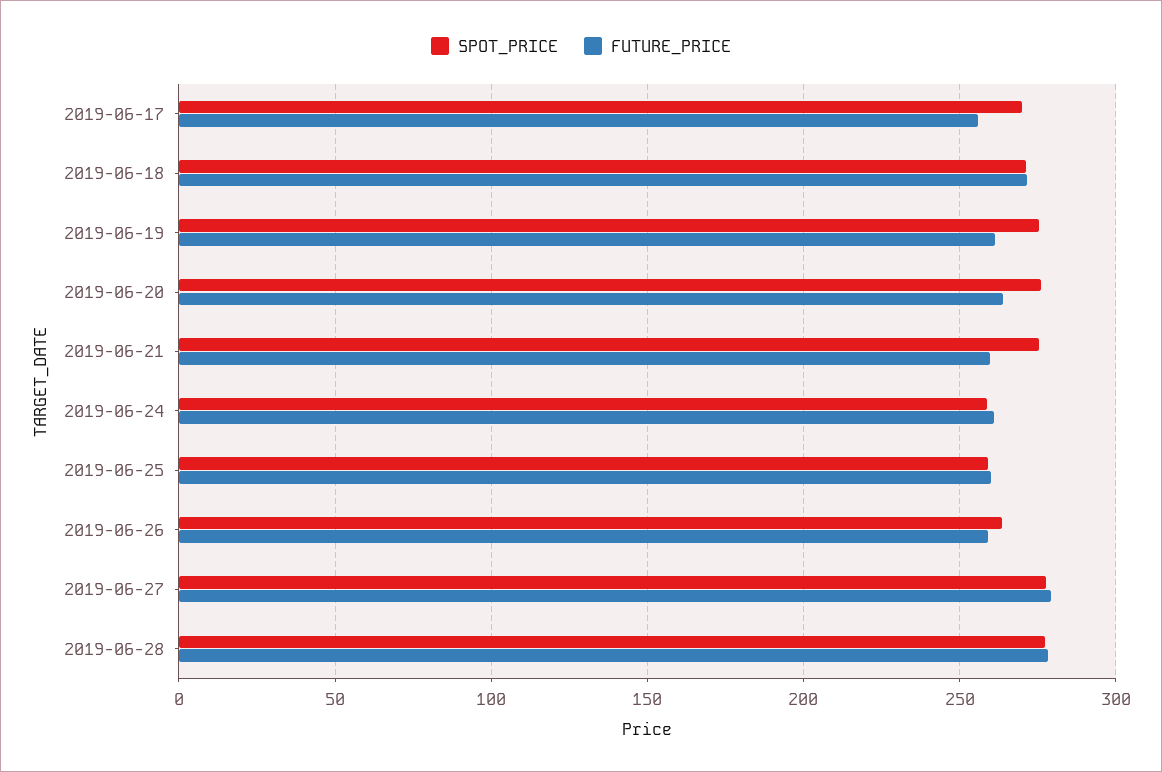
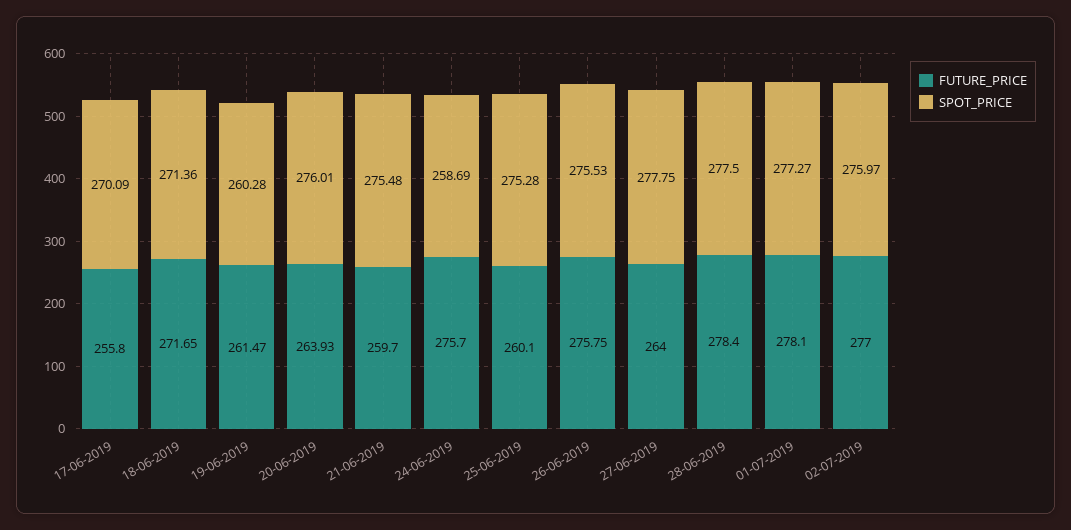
SPOT_PRICE, 2019-06-19: 275 -> 260.28
FUTURE_PRICE, 2019-06-24: 260 -> 275.7
SPOT_PRICE, 2019-06-25: 260 -> 275.28
SPOT_PRICE, 2019-06-26: 265 -> 275.53
FUTURE_PRICE, 2019-06-26: 260 -> 275.75
FUTURE_PRICE, 2019-06-27: 280 -> 264
FUTURE_PRICE, 01-07-2019: none -> 278.1
SPOT_PRICE, 01-07-2019: none -> 277.27
FUTURE_PRICE, 02-07-2019: none -> 277
SPOT_PRICE, 02-07-2019: none -> 275.97

